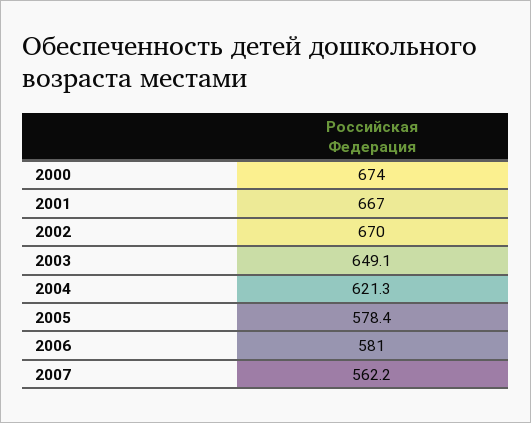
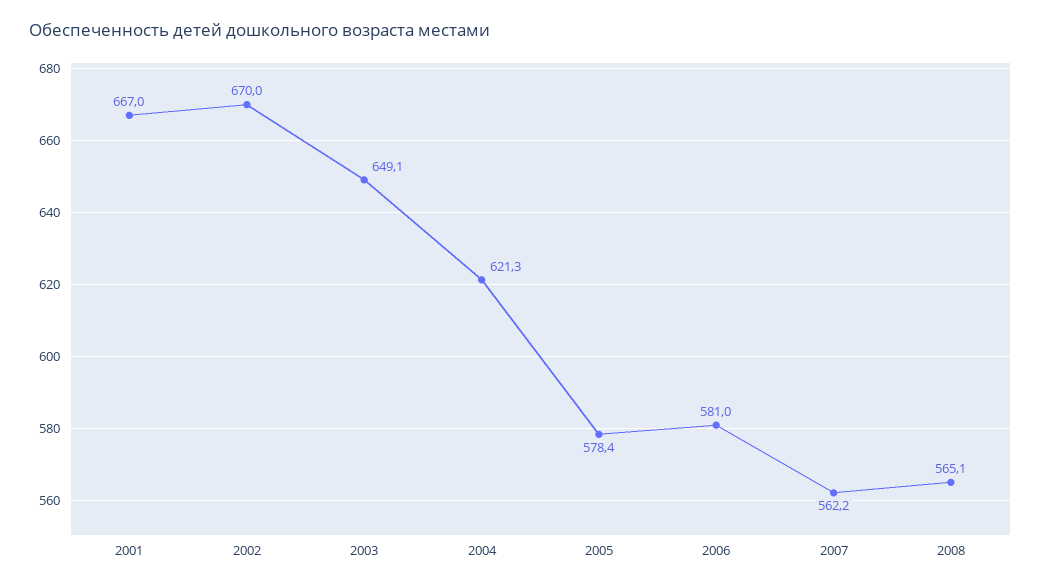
2000: 674 -> none
2008: none -> 565.1

